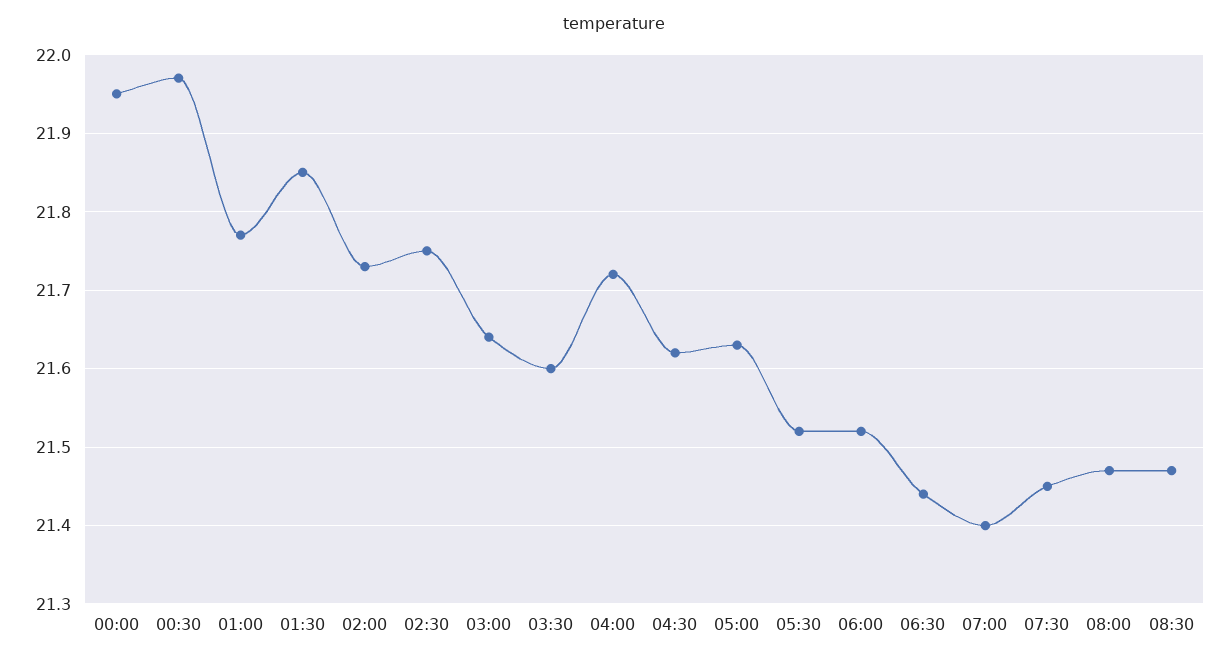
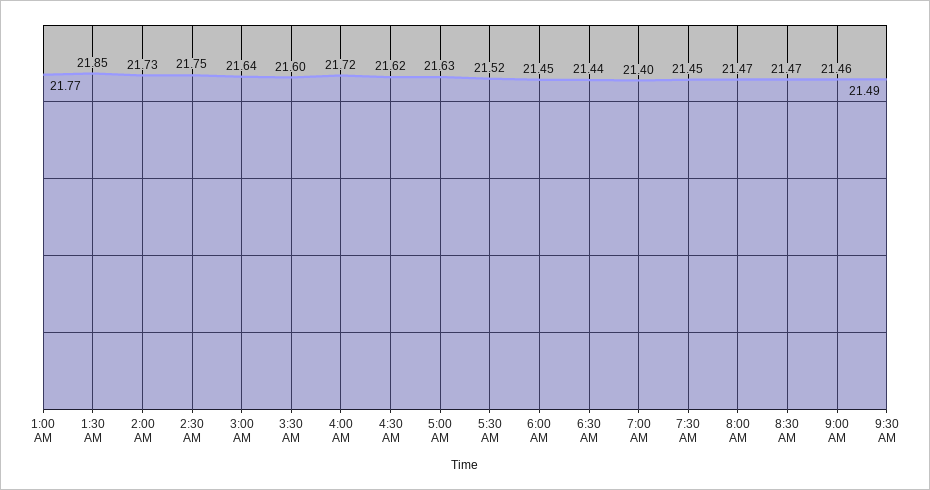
00:00: 21.95 -> none
00:30: 21.97 -> none
06:00: 21.52 -> 21.45
9:00 AM: none -> 21.46
9:30 AM: none -> 21.49

